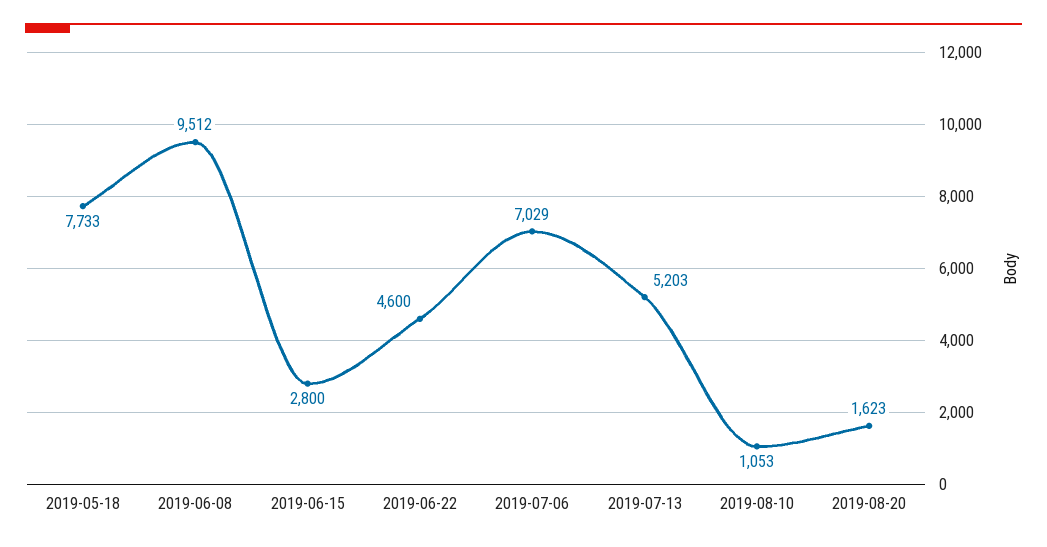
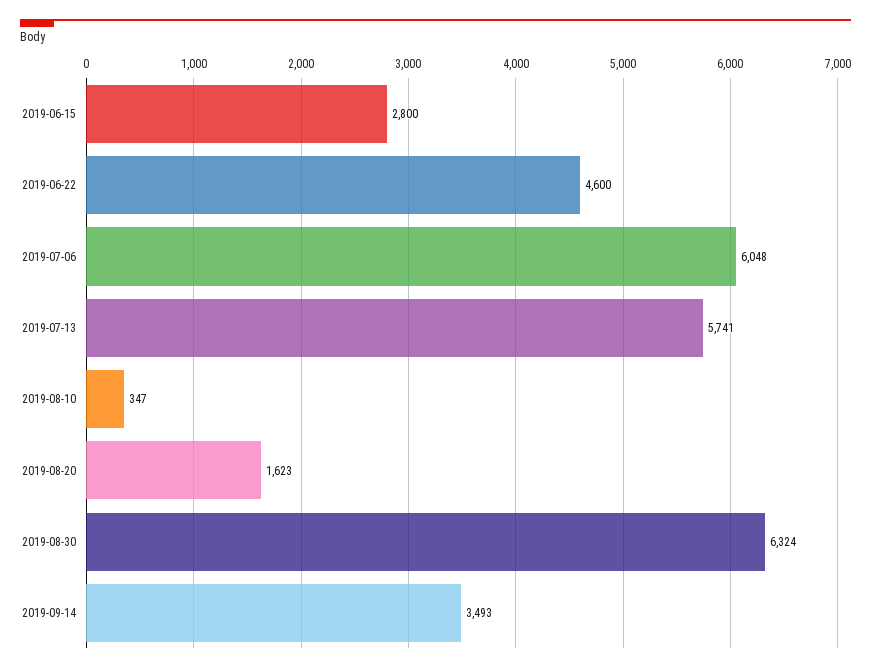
2019-05-18: 7733 -> none
2019-06-08: 9512 -> none
2019-07-06: 7029 -> 6048
2019-07-13: 5203 -> 5741
2019-08-10: 1053 -> 347
2019-08-30: none -> 6324
2019-09-14: none -> 3493

